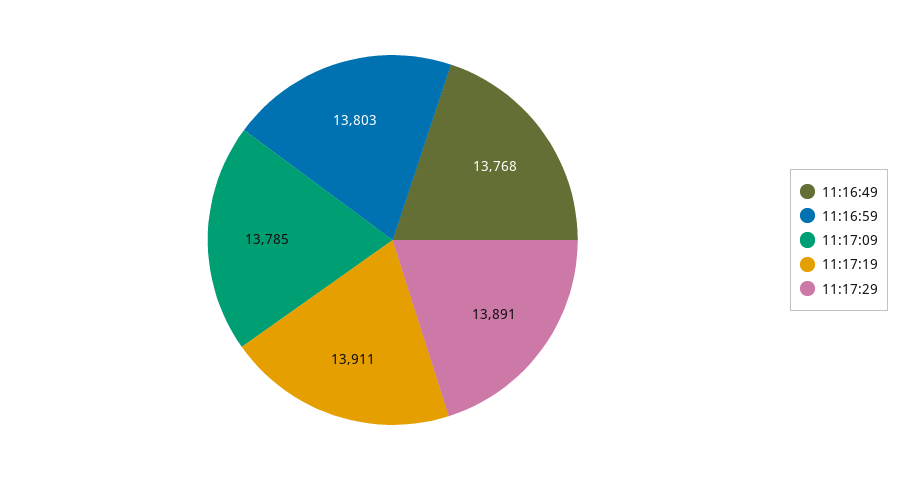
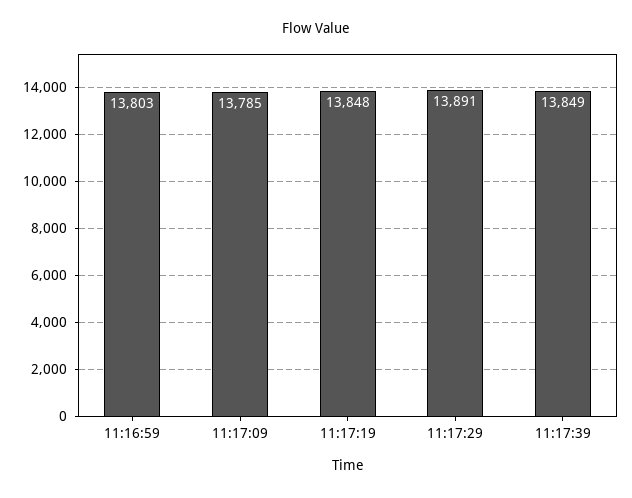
11:16:49: 13768 -> none
11:17:19: 13911 -> 13848
11:17:39: none -> 13849

